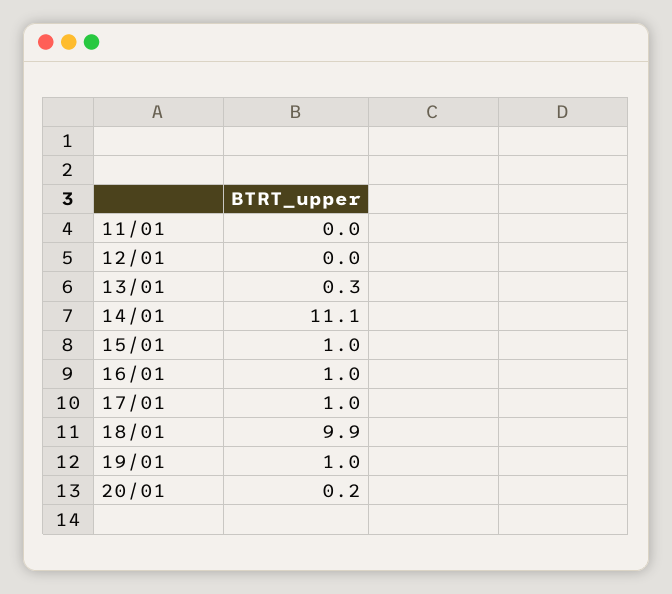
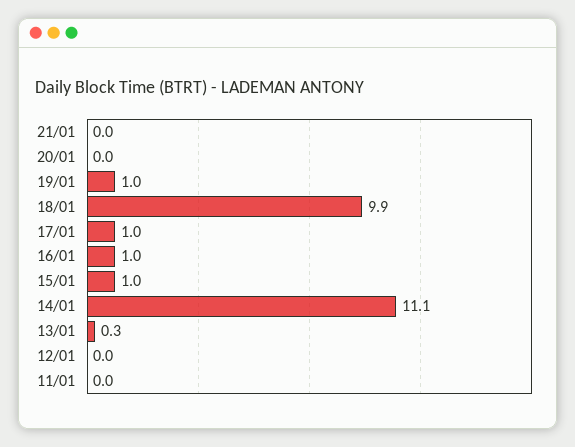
20/01: 0.2 -> 0
21/01: none -> 0

